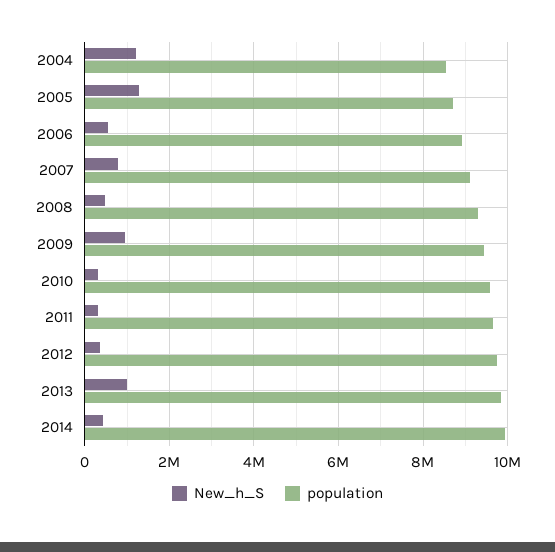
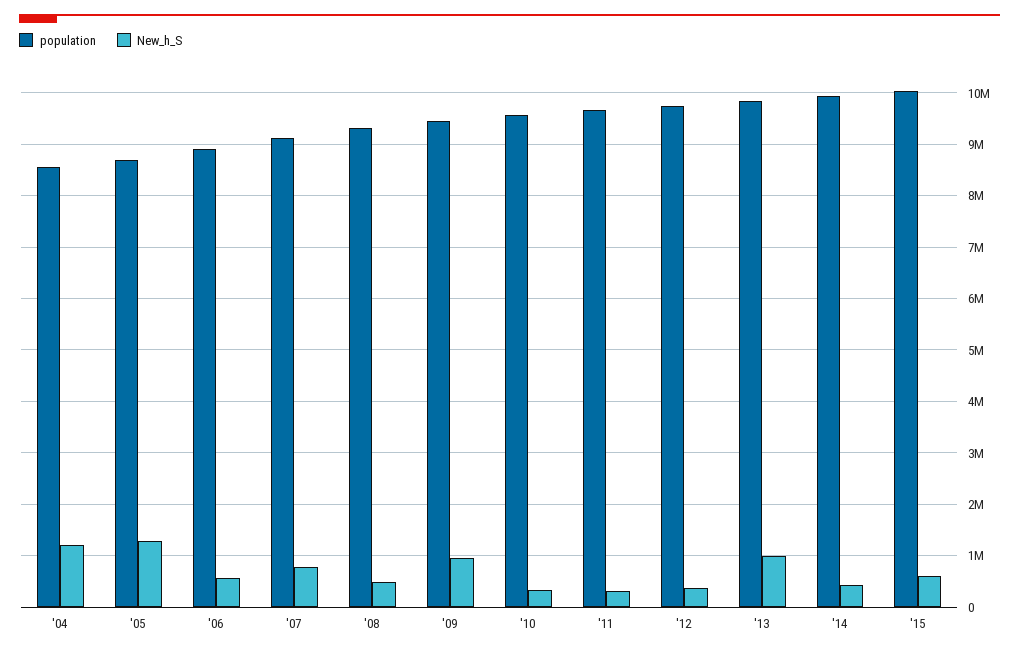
population, '15: none -> 10000000
New_h_S, '15: none -> 600000

